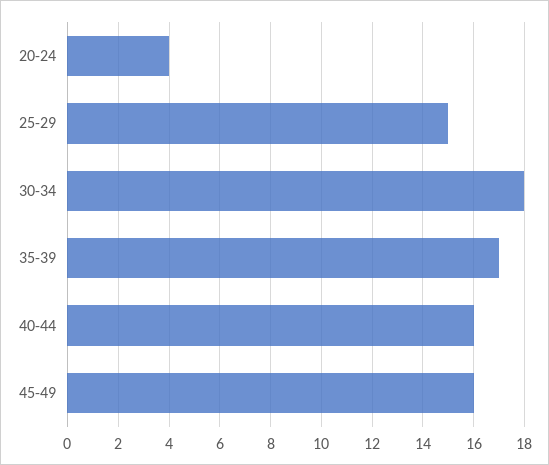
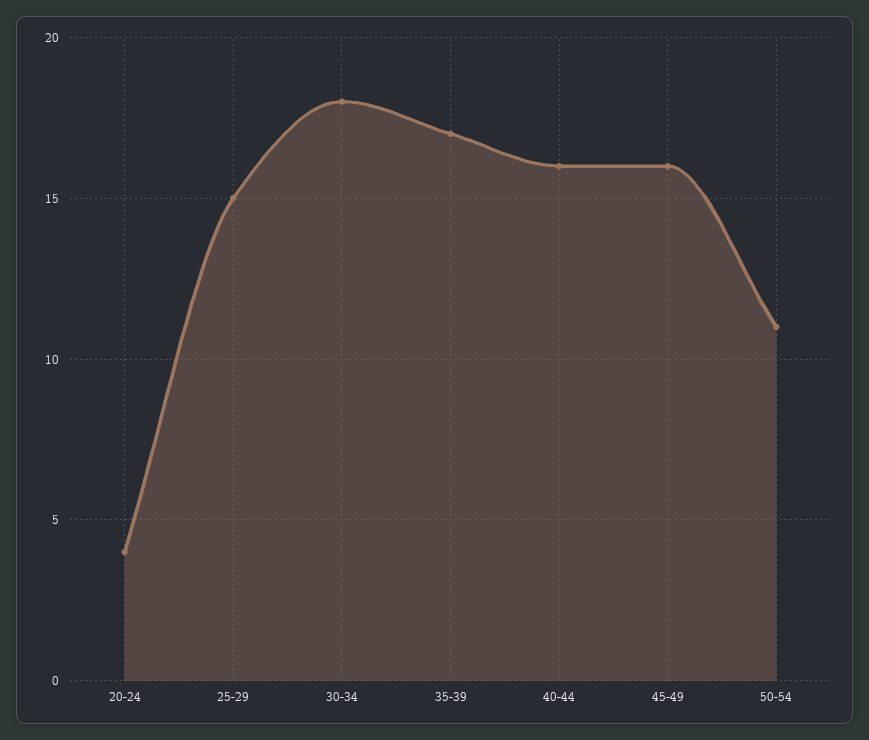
50-54: none -> 11

